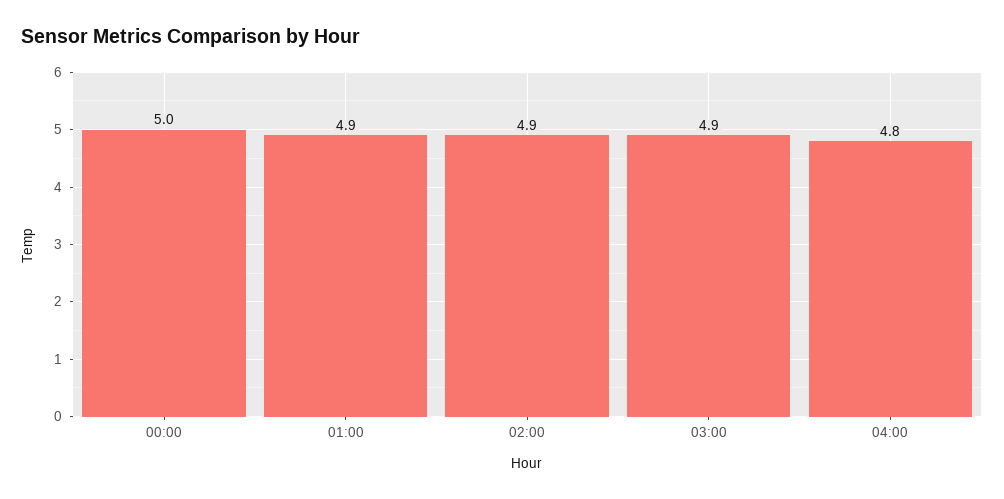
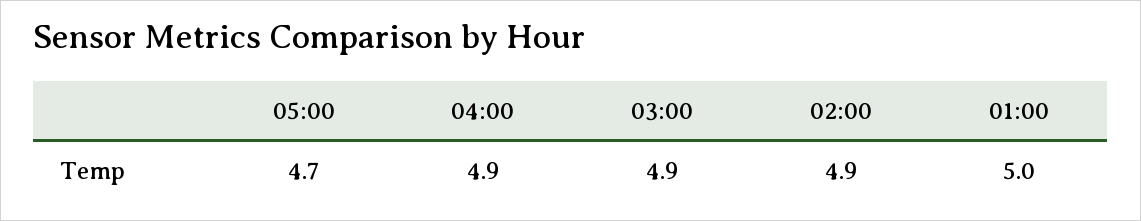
00:00: 5 -> none
01:00: 4.9 -> 5
04:00: 4.8 -> 4.9
05:00: none -> 4.7

